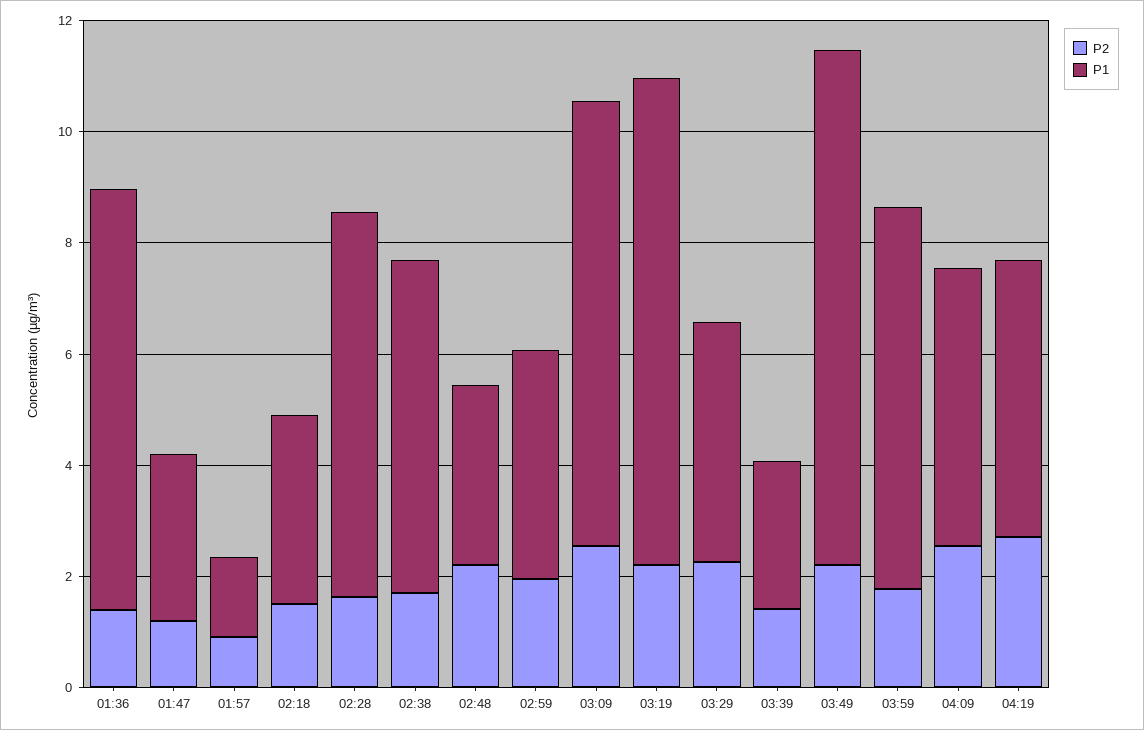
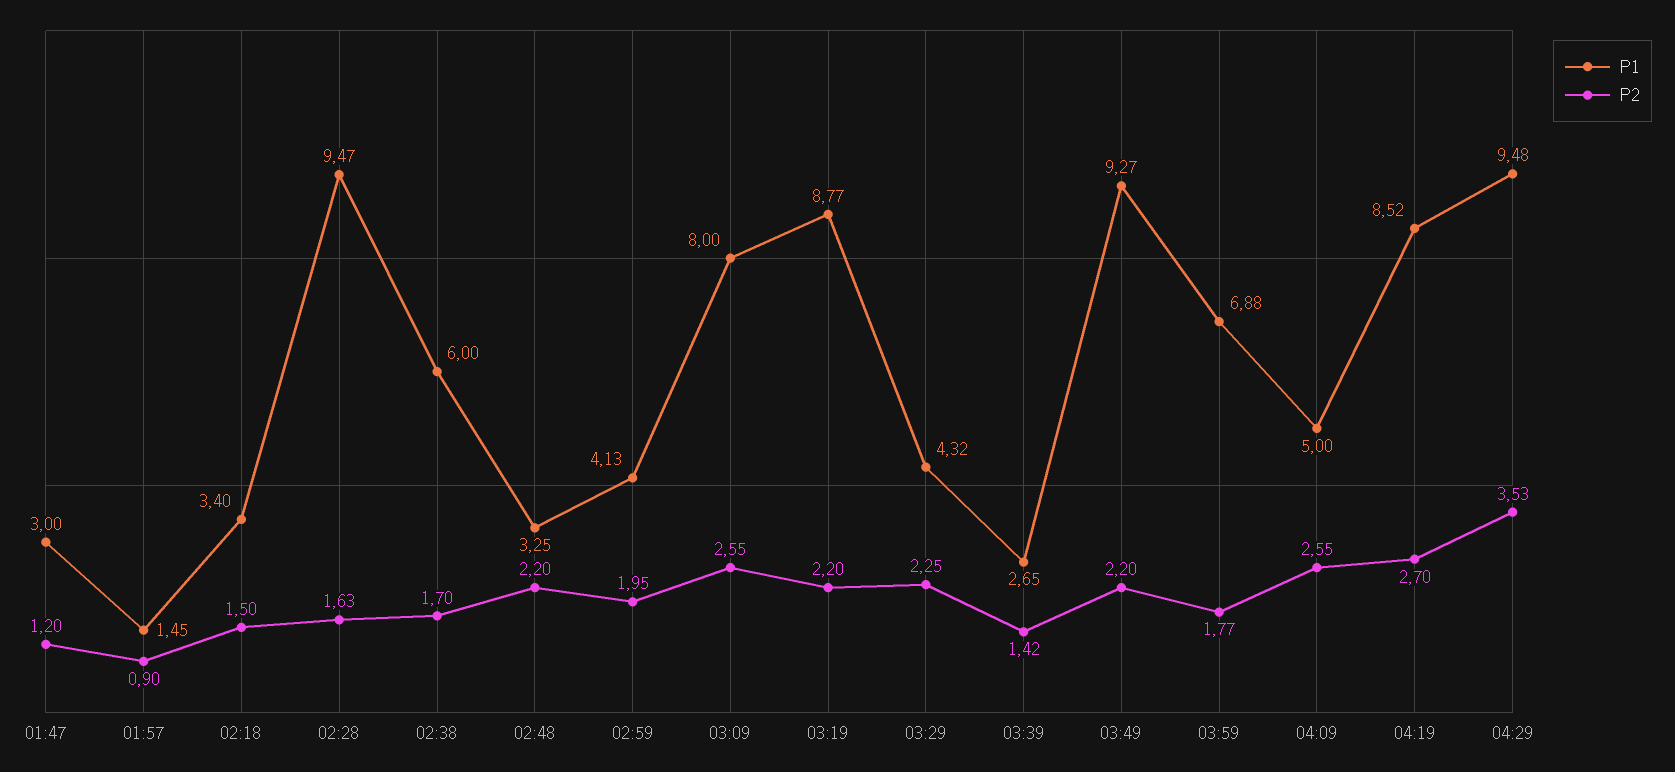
P2, 01:36: 1.5 -> none
P1, 01:36: 7.5 -> none
P1, 02:28: 7 -> 9.47
P1, 04:19: 5 -> 8.52
P1, 04:29: none -> 9.48
P2, 04:29: none -> 3.53

